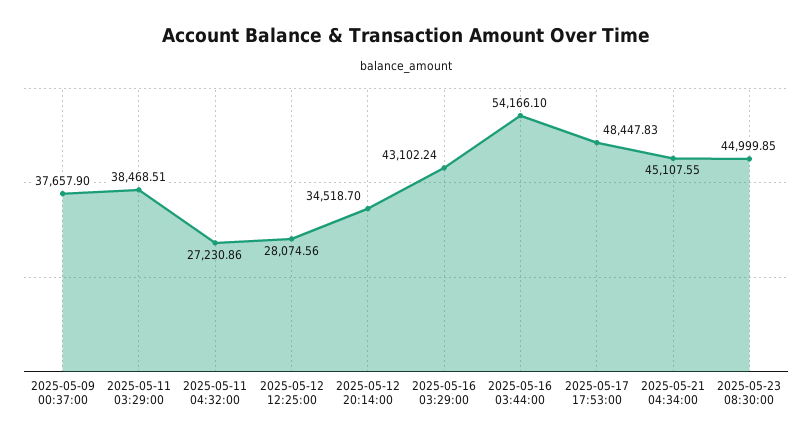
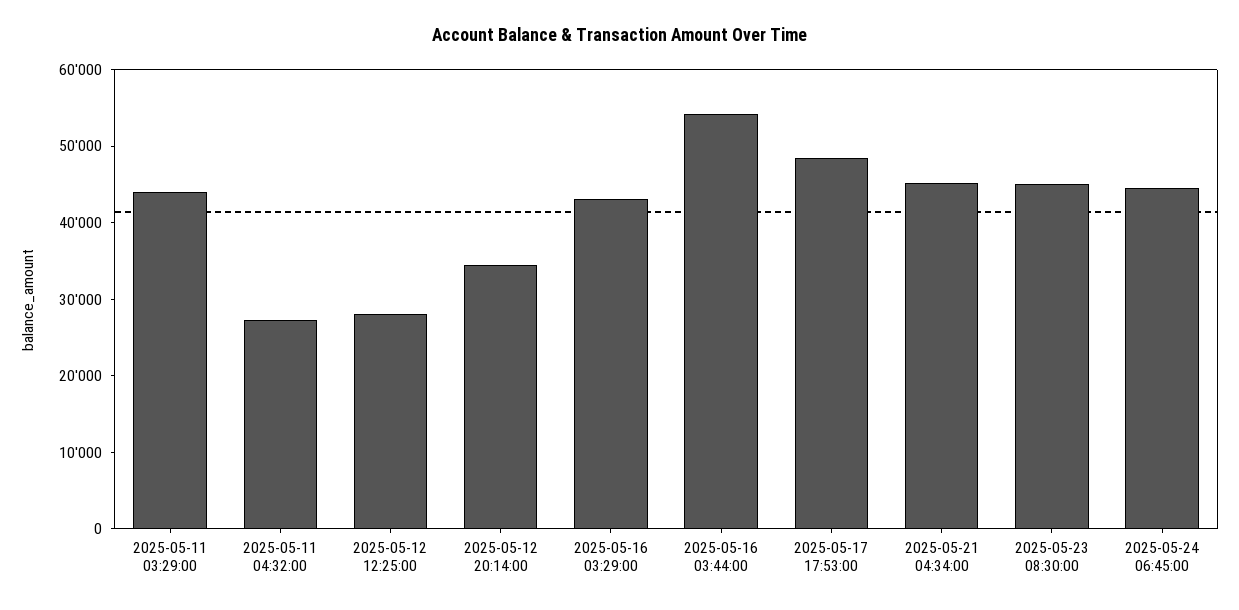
2025-05-09 00:37:00: 37657.9 -> none
2025-05-11 03:29:00: 38468.51 -> 44000
2025-05-24 06:45:00: none -> 44000

